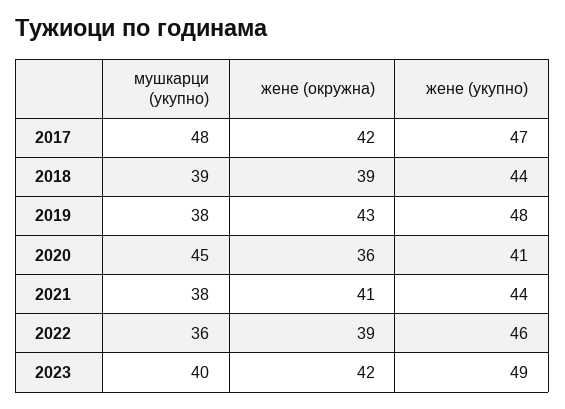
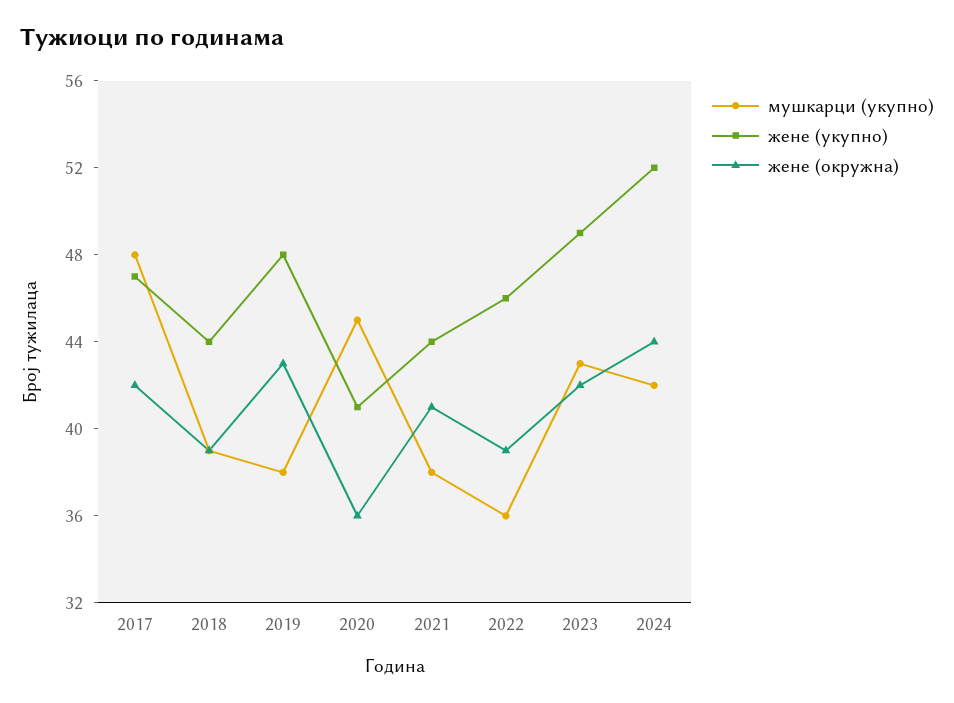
мушкарци (укупно), 2023: 40 -> 43
мушкарци (укупно), 2024: none -> 42
жене (укупно), 2024: none -> 52
жене (окружна), 2024: none -> 44

